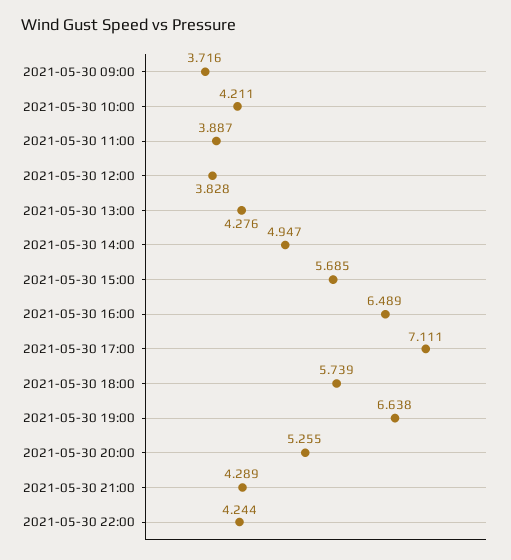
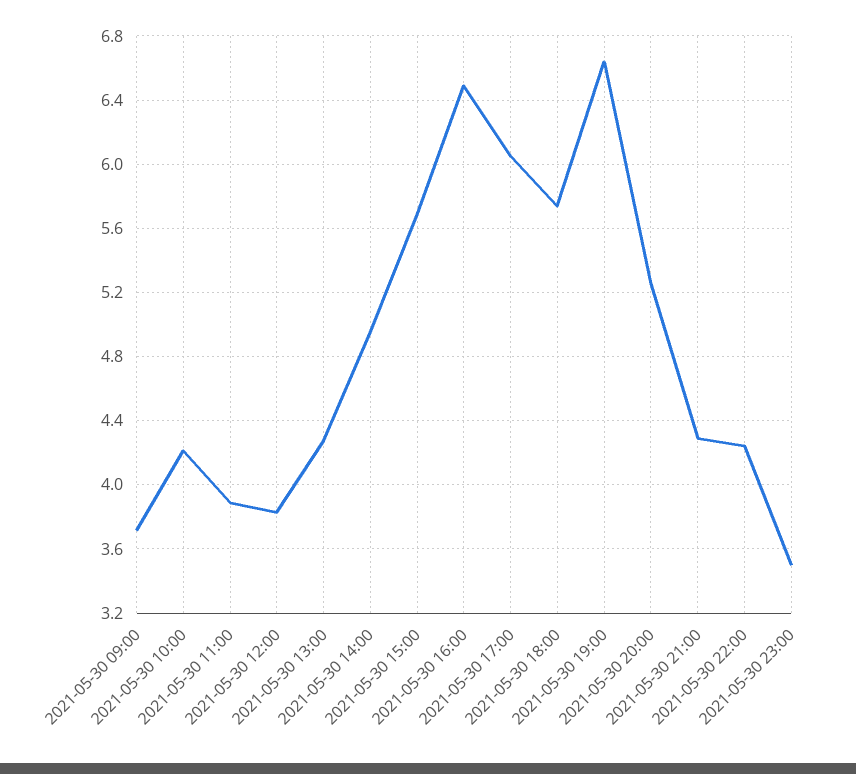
2021-05-30 17:00: 7.111 -> 6.05
2021-05-30 23:00: none -> 3.5

